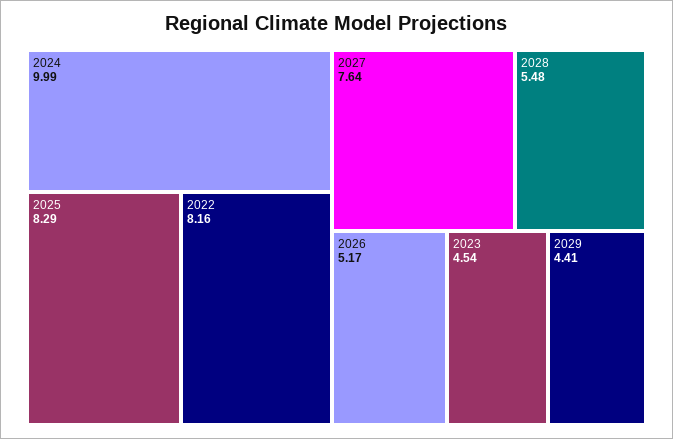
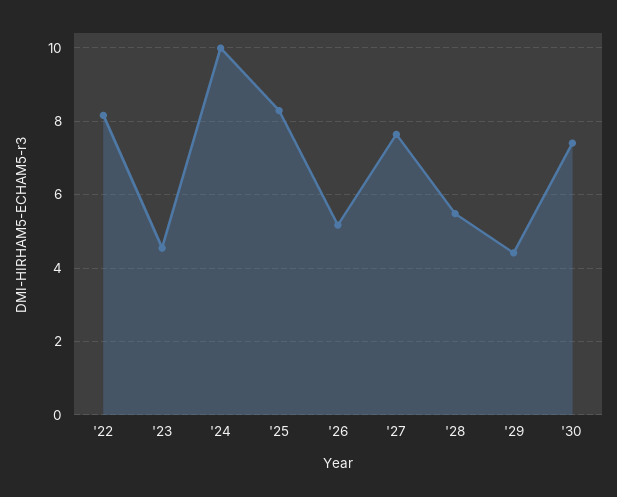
'30: none -> 7.4

